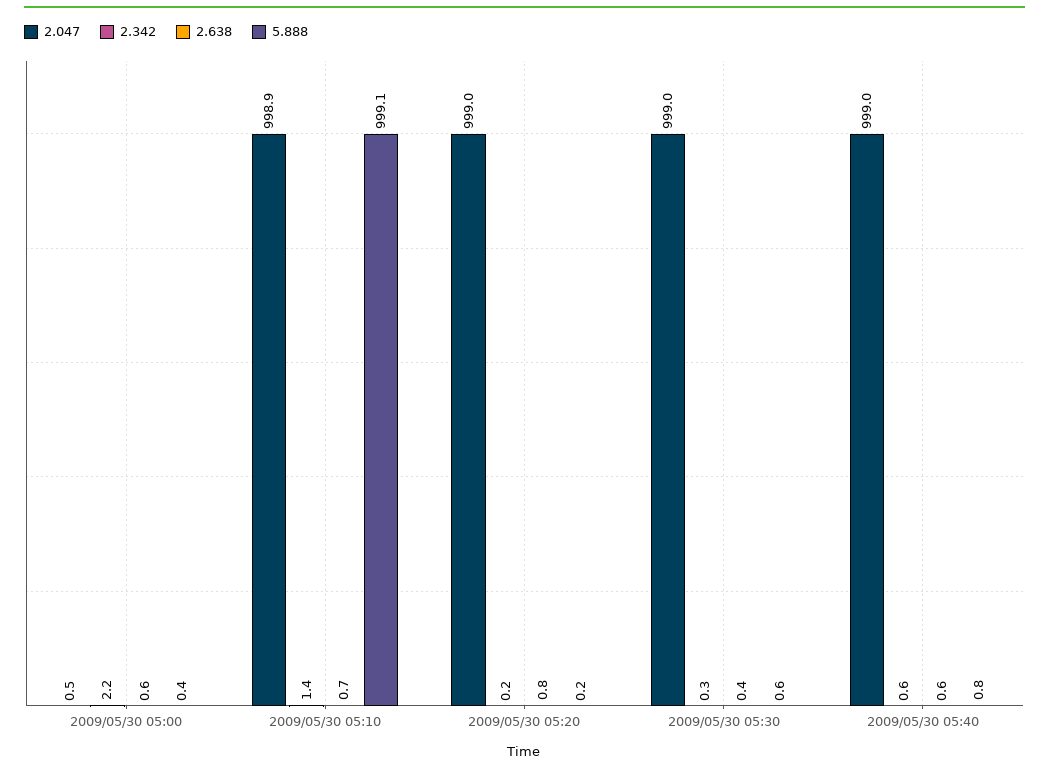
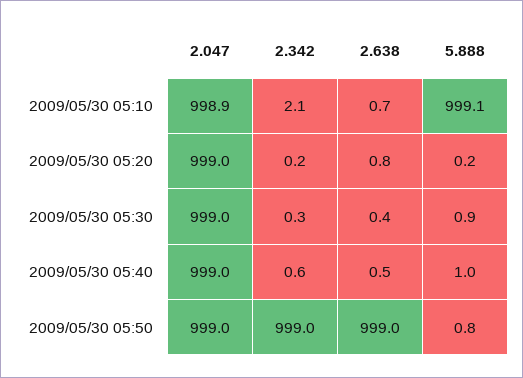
2.047, 2009/05/30 05:00: 0.5 -> none
2.342, 2009/05/30 05:00: 2.2 -> none
2.638, 2009/05/30 05:00: 0.6 -> none
5.888, 2009/05/30 05:00: 0.4 -> none
2.342, 2009/05/30 05:10: 1.4 -> 2.1
5.888, 2009/05/30 05:30: 0.6 -> 0.9
2.638, 2009/05/30 05:40: 0.6 -> 0.5
5.888, 2009/05/30 05:40: 0.8 -> 1
2.047, 2009/05/30 05:50: none -> 999
2.342, 2009/05/30 05:50: none -> 999
2.638, 2009/05/30 05:50: none -> 999
5.888, 2009/05/30 05:50: none -> 0.8

